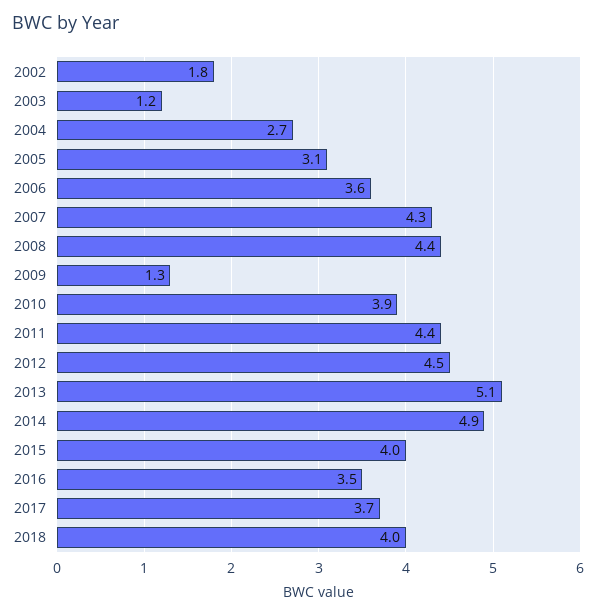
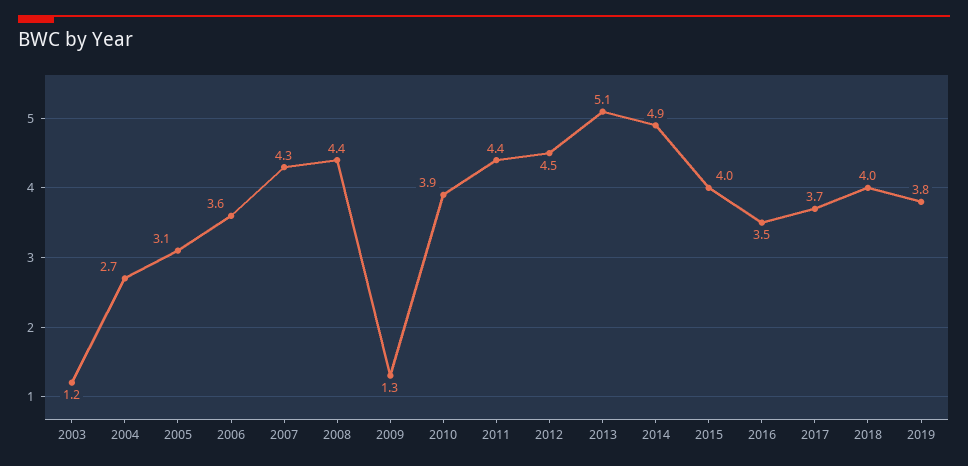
2002: 1.8 -> none
2019: none -> 3.8

